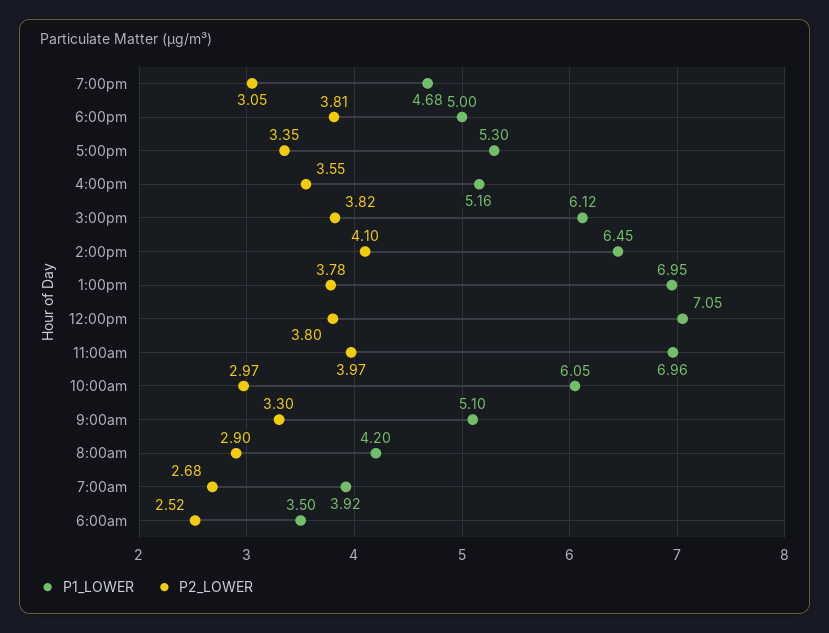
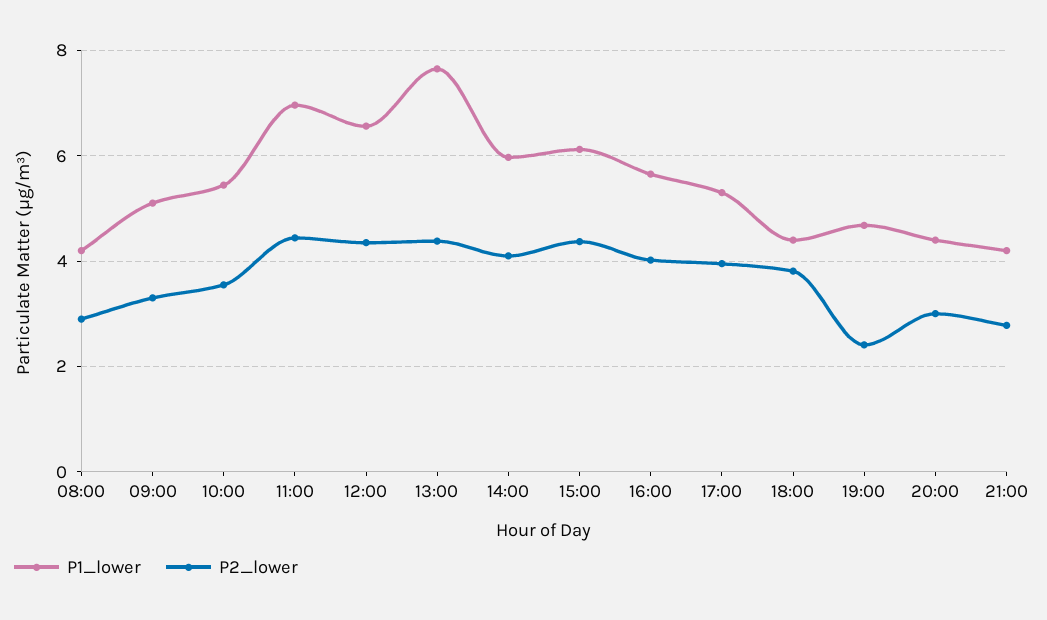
P2_LOWER, 7:00pm: 3.05 -> 2.4
P1_LOWER, 6:00pm: 5 -> 4.4
P2_LOWER, 5:00pm: 3.35 -> 4
P1_LOWER, 4:00pm: 5.16 -> 5.6
P2_LOWER, 4:00pm: 3.55 -> 4
P2_LOWER, 3:00pm: 3.82 -> 4.4
P1_LOWER, 2:00pm: 6.45 -> 6
P1_LOWER, 1:00pm: 6.95 -> 7.6
P2_LOWER, 1:00pm: 3.78 -> 4.4
P1_LOWER, 12:00pm: 7.05 -> 6.6
P2_LOWER, 12:00pm: 3.8 -> 4.4
P2_LOWER, 11:00am: 3.97 -> 4.4
P1_LOWER, 10:00am: 6.05 -> 5.4
P2_LOWER, 10:00am: 2.97 -> 3.6
P1_LOWER, 7:00am: 3.92 -> none
P2_LOWER, 7:00am: 2.68 -> none
P1_LOWER, 6:00am: 3.5 -> none
P2_LOWER, 6:00am: 2.52 -> none
P1_LOWER, 20:00: none -> 4.4
P2_LOWER, 20:00: none -> 3
P1_LOWER, 21:00: none -> 4.2
P2_LOWER, 21:00: none -> 2.8

